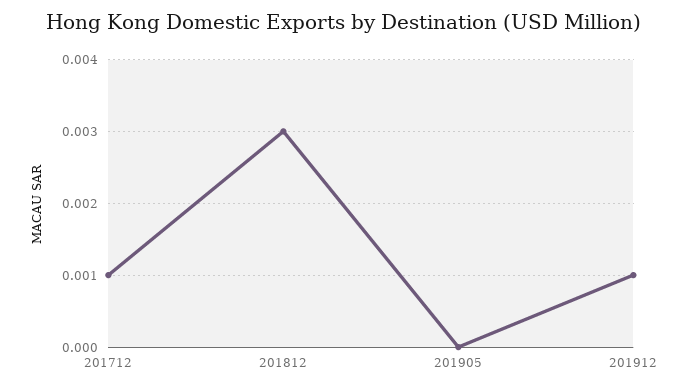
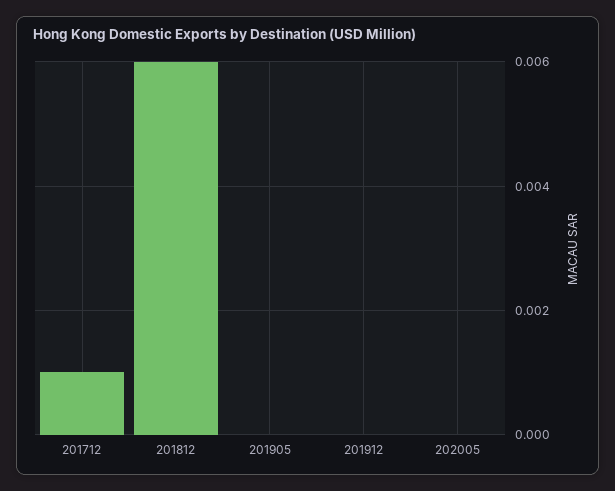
201812: 0.003 -> 0.006
201912: 0.001 -> 0
202005: none -> 0

